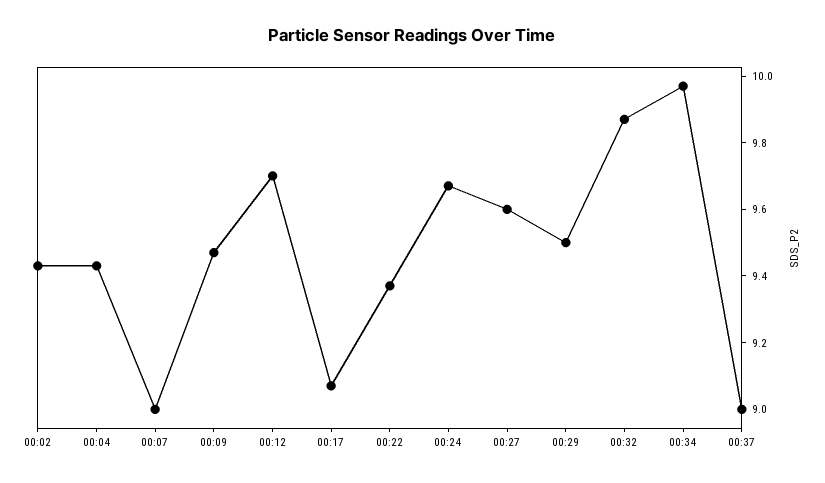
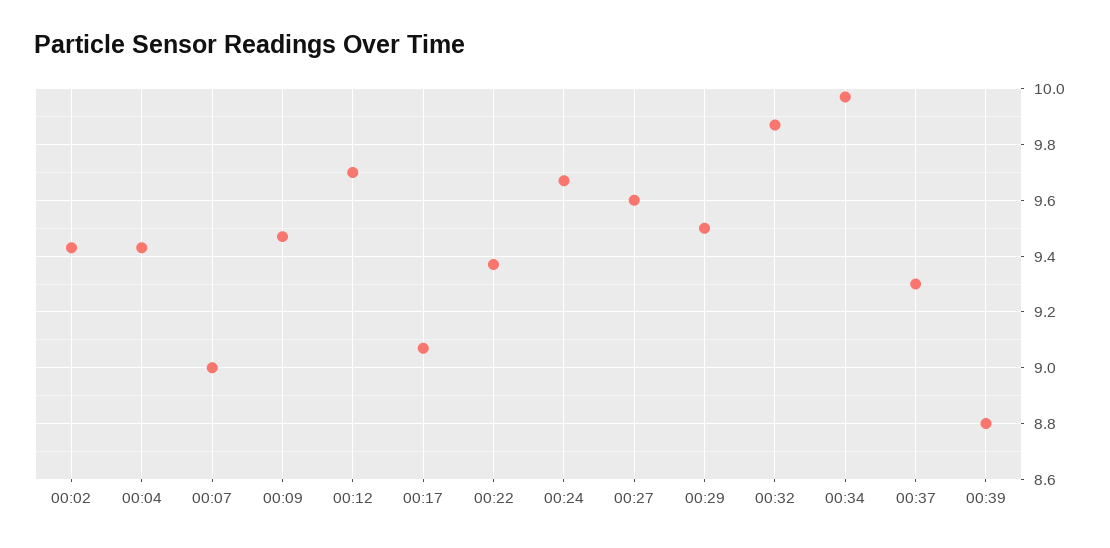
00:37: 9 -> 9.3
00:39: none -> 8.8

